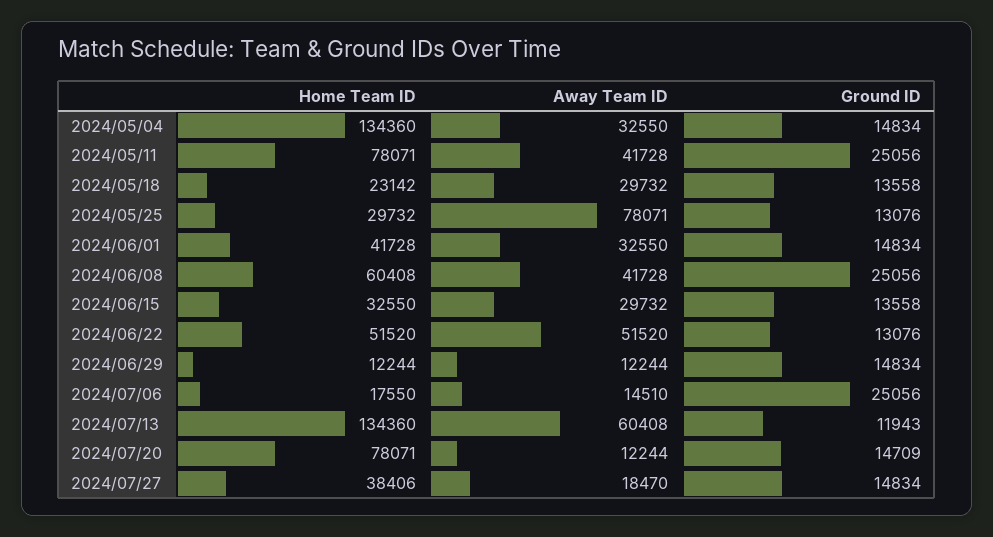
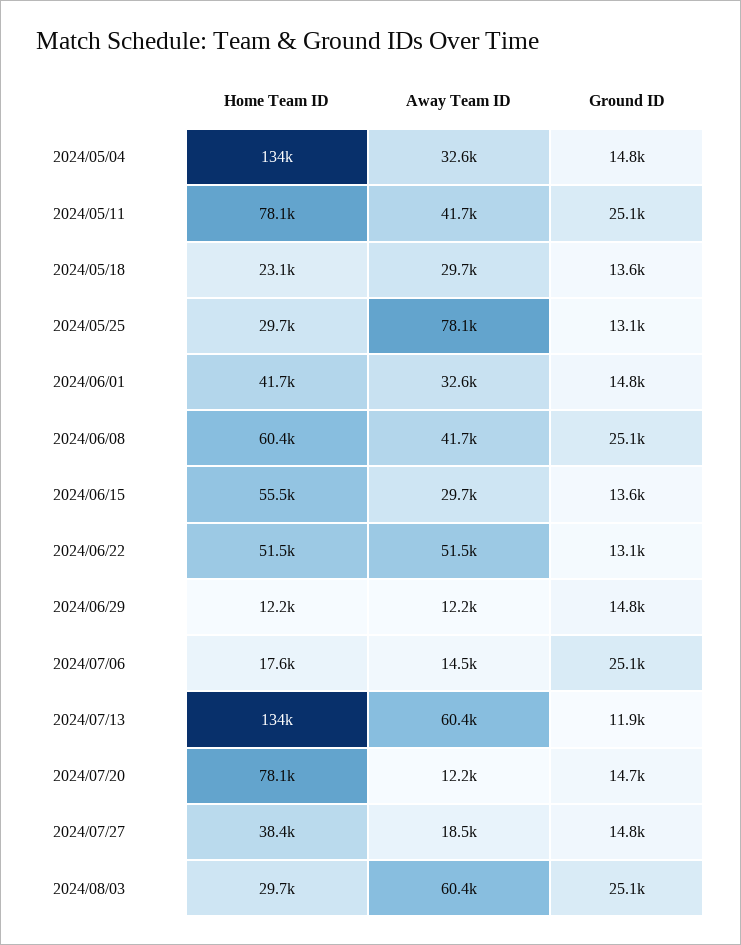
Home Team ID, 2024/06/15: 32550 -> 55500
Home Team ID, 2024/08/03: none -> 29700
Away Team ID, 2024/08/03: none -> 60400
Ground ID, 2024/08/03: none -> 25100

